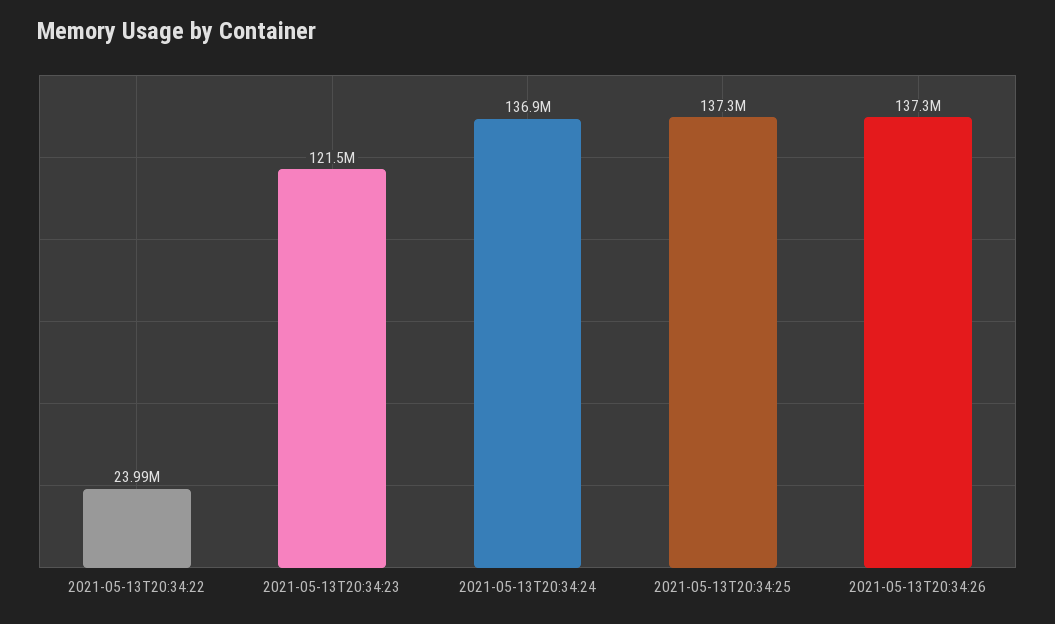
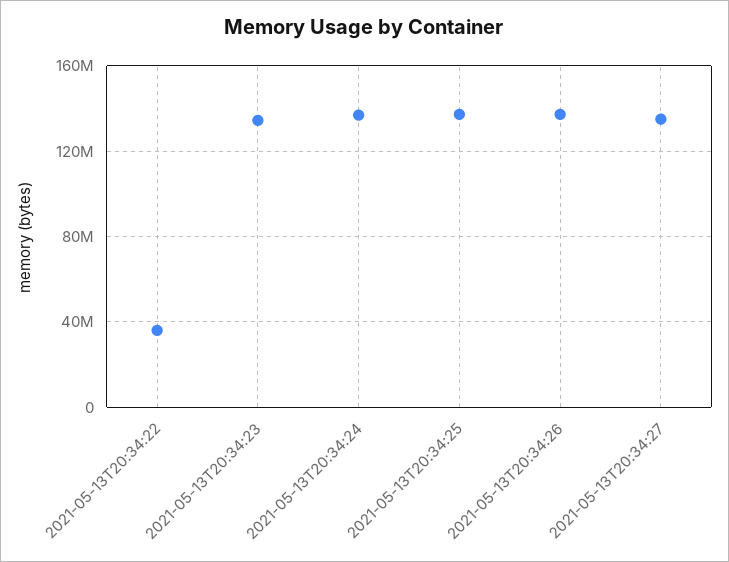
2021-05-13T20:34:22: 23990000 -> 35000000
2021-05-13T20:34:23: 121500000 -> 135000000
2021-05-13T20:34:27: none -> 135000000

